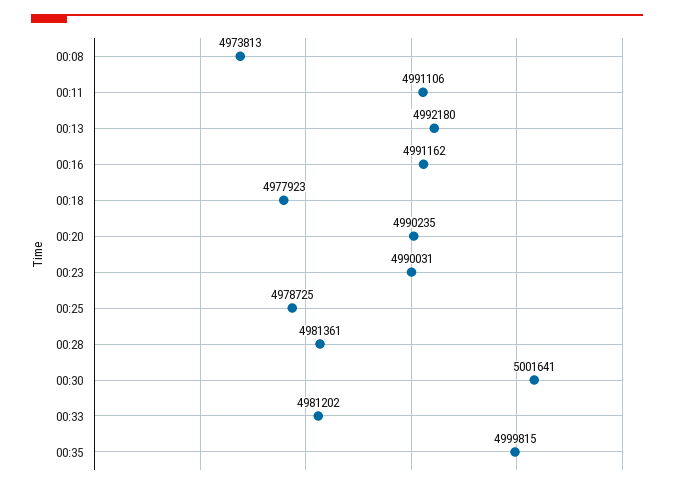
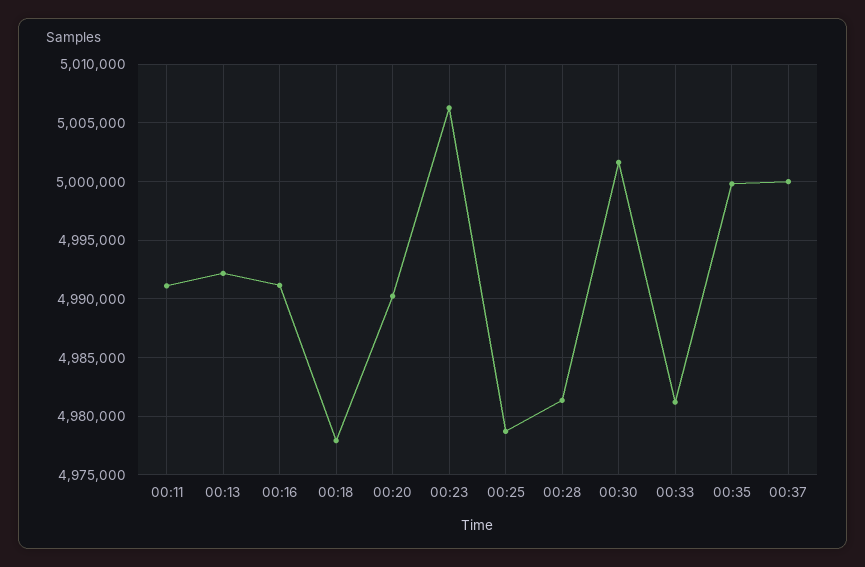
00:08: 4973813 -> none
00:23: 4990031 -> 5006000
00:37: none -> 5000000

